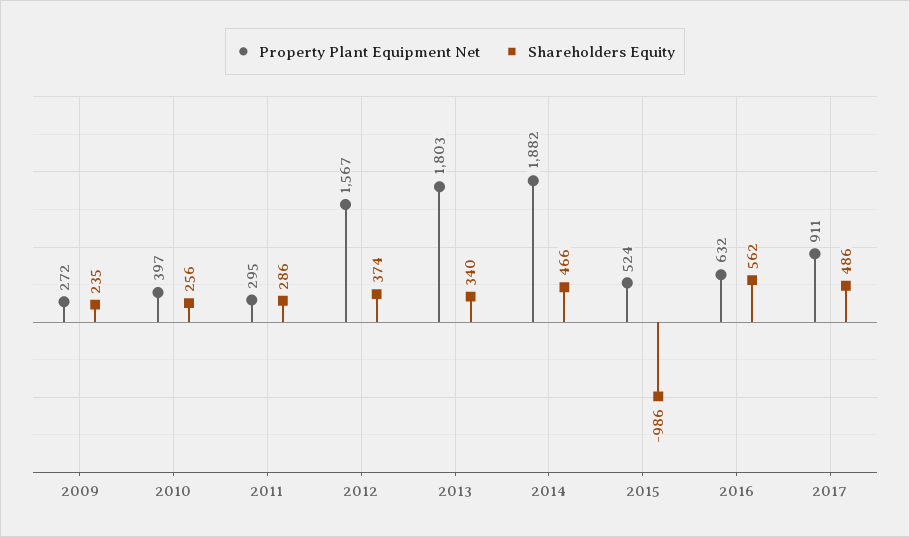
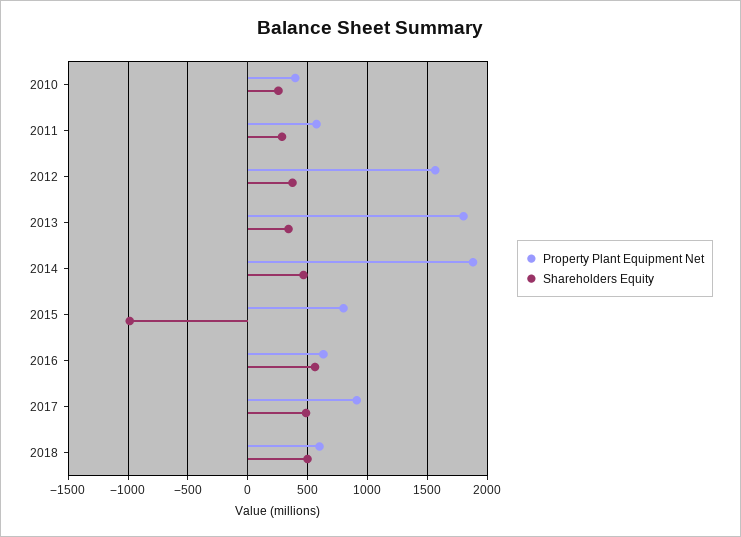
Property Plant Equipment Net, 2009: 272 -> none
Shareholders Equity, 2009: 235 -> none
Property Plant Equipment Net, 2011: 295 -> 600
Property Plant Equipment Net, 2015: 524 -> 800
Property Plant Equipment Net, 2018: none -> 600
Shareholders Equity, 2018: none -> 500

